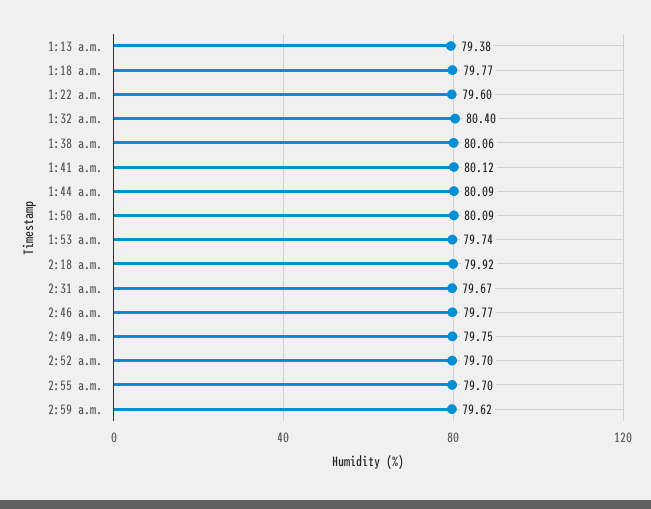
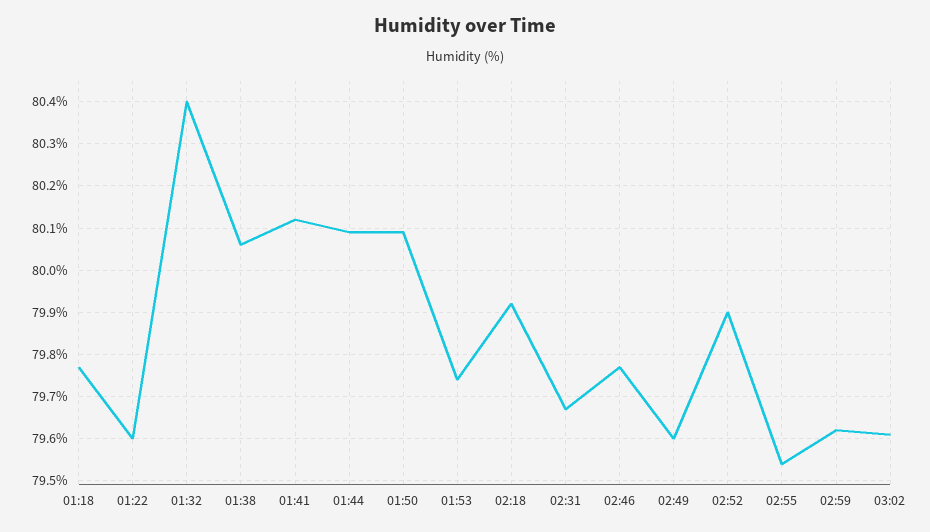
1:13 a.m.: 79.38 -> none
2:49 a.m.: 79.75 -> 79.6
2:52 a.m.: 79.7 -> 79.9
2:55 a.m.: 79.7 -> 79.55
03:02: none -> 79.6

